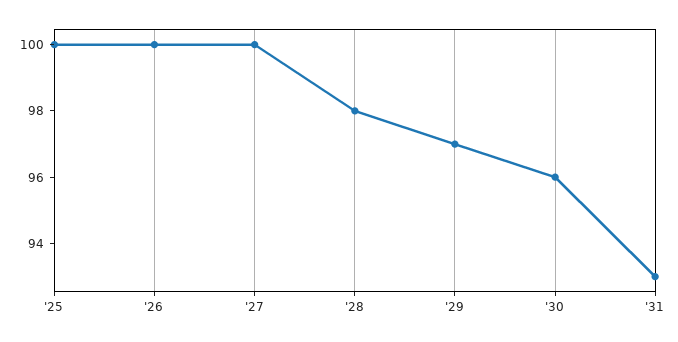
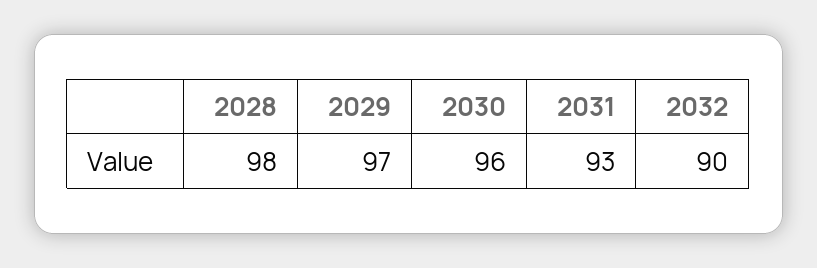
'25: 100 -> none
'26: 100 -> none
'27: 100 -> none
2032: none -> 90

